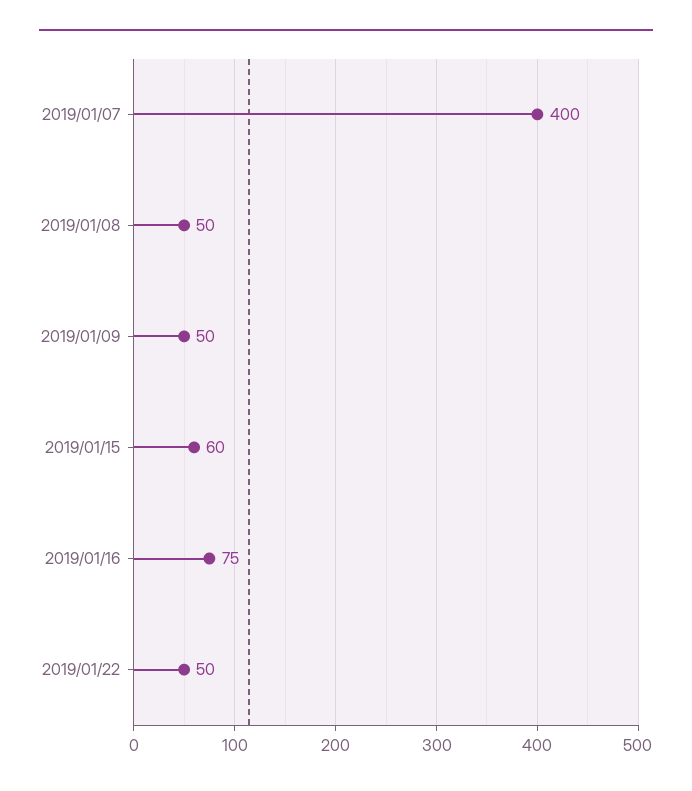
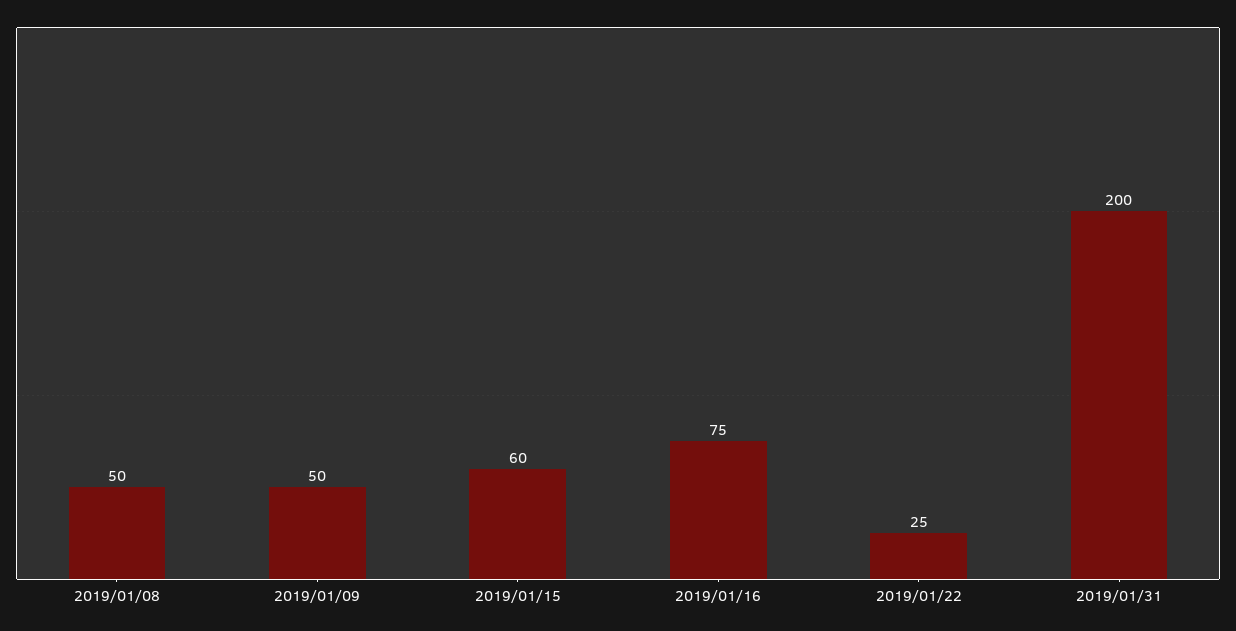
2019/01/07: 400 -> none
2019/01/22: 50 -> 25
2019/01/31: none -> 200

